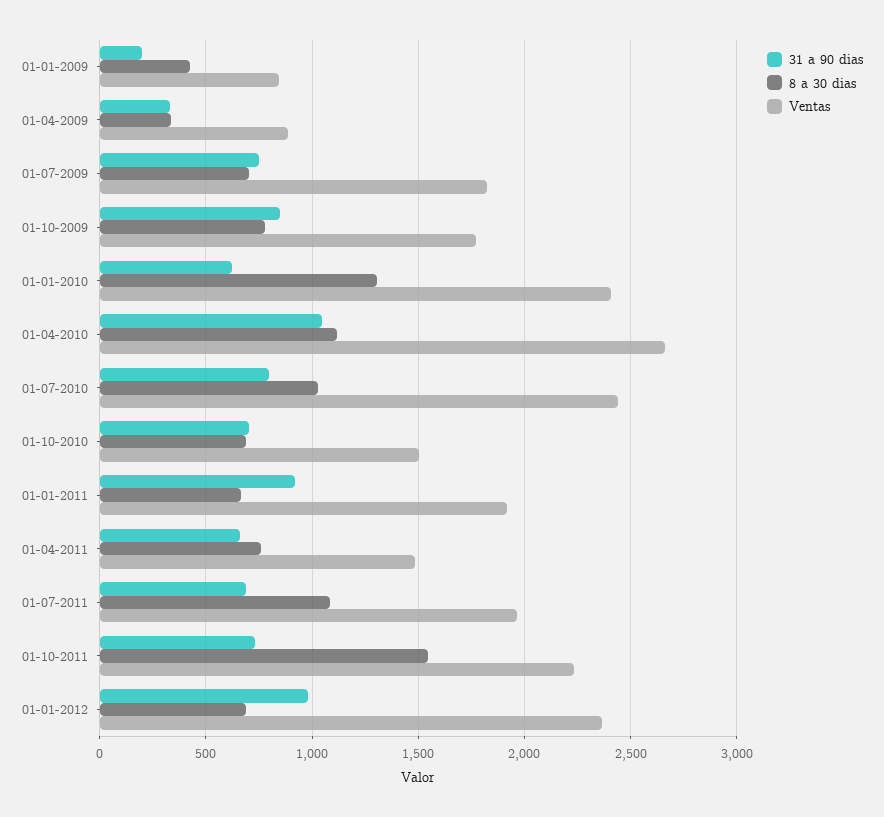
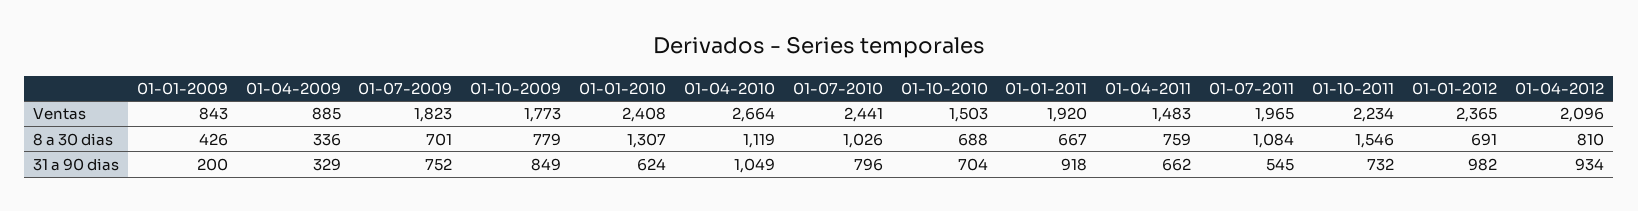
31 a 90 dias, 01-07-2011: 700 -> 545
Ventas, 01-04-2012: none -> 2096
8 a 30 dias, 01-04-2012: none -> 810
31 a 90 dias, 01-04-2012: none -> 934

